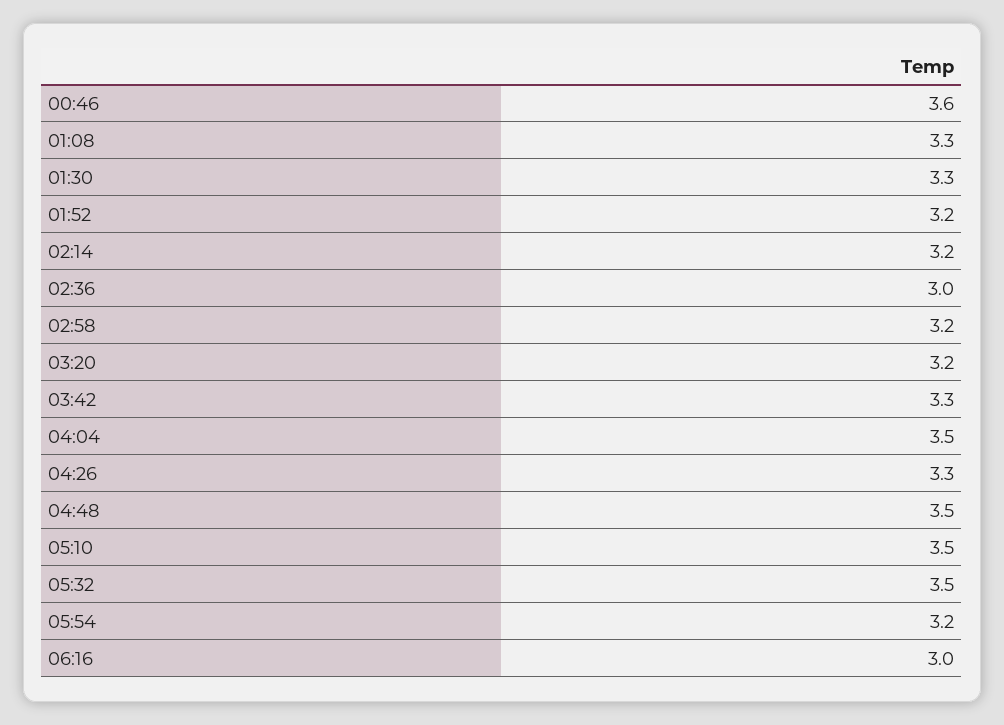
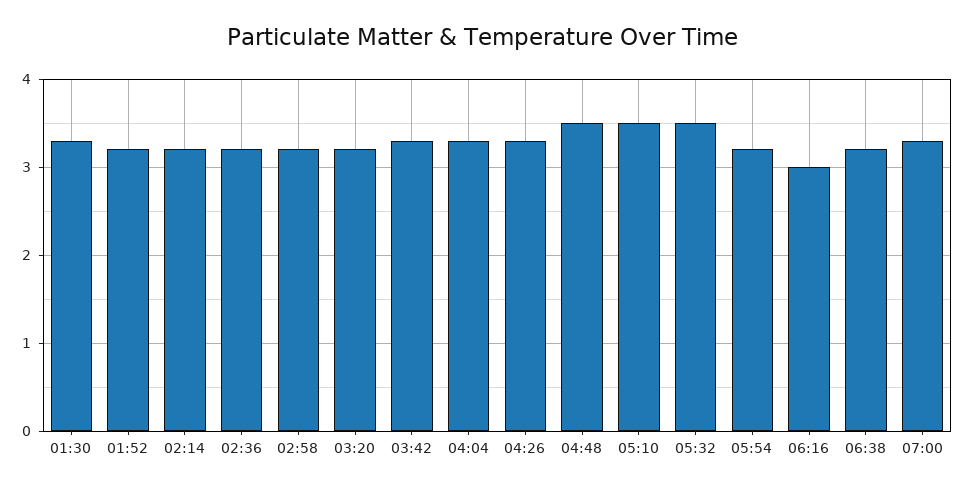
00:46: 3.6 -> none
01:08: 3.3 -> none
02:36: 3 -> 3.2
04:04: 3.5 -> 3.3
06:38: none -> 3.2
07:00: none -> 3.3

